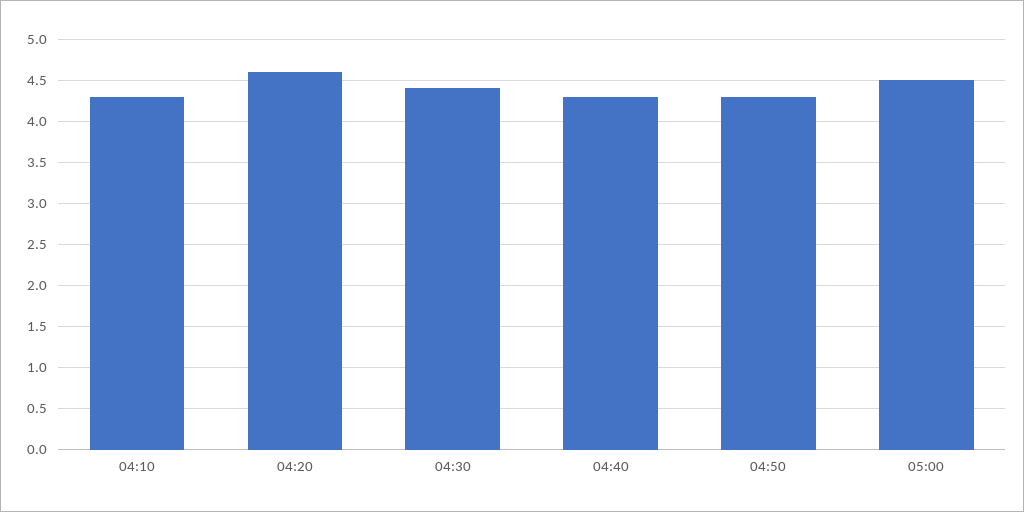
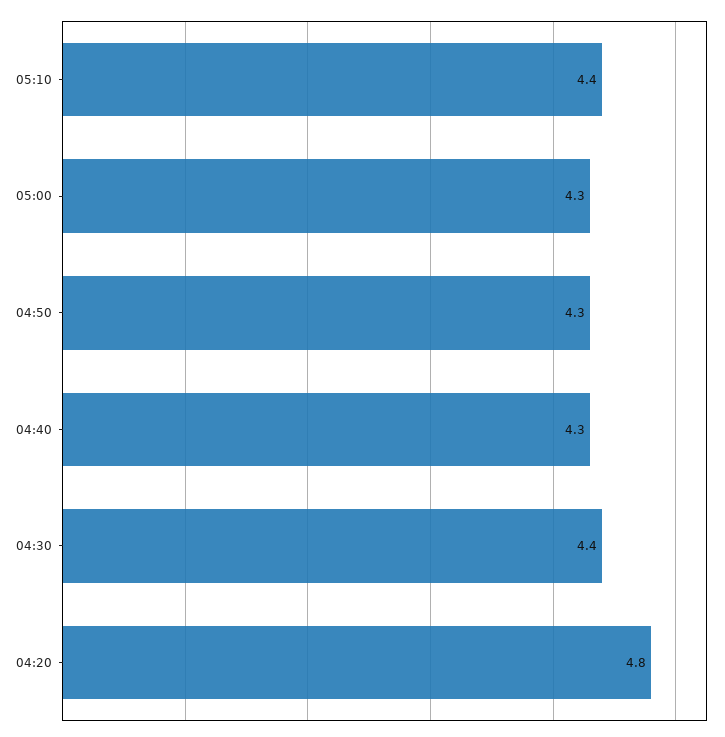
04:10: 4.3 -> none
04:20: 4.6 -> 4.8
05:00: 4.5 -> 4.3
05:10: none -> 4.4

